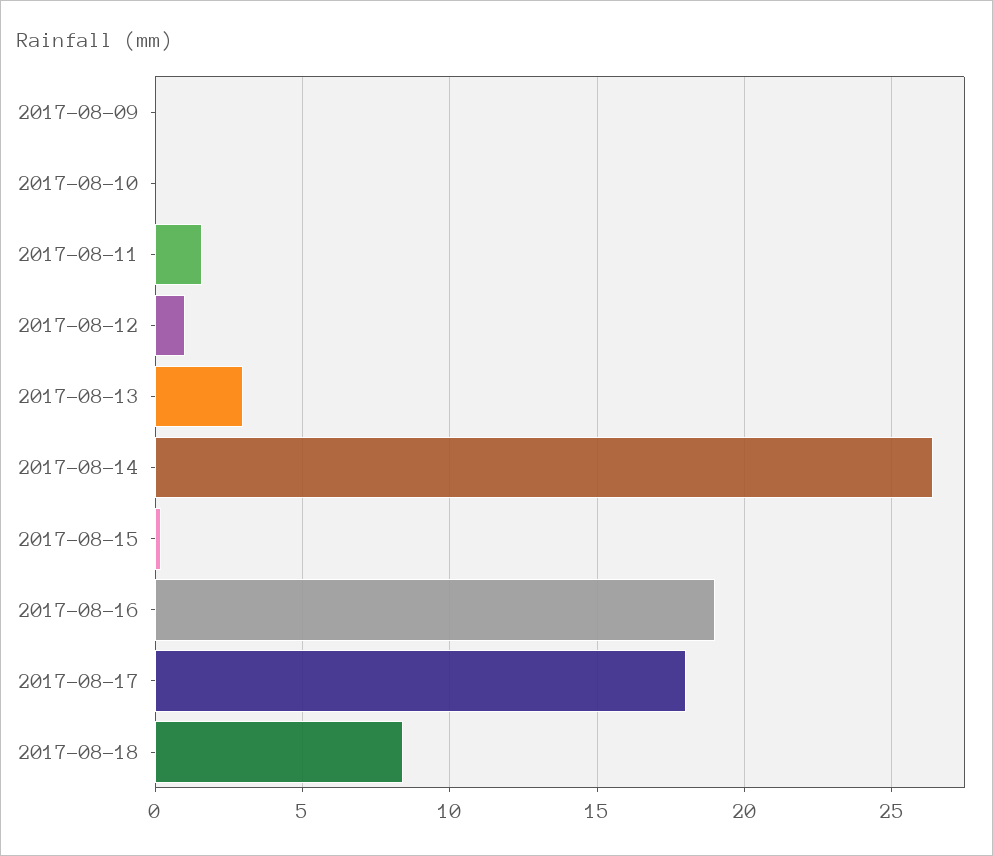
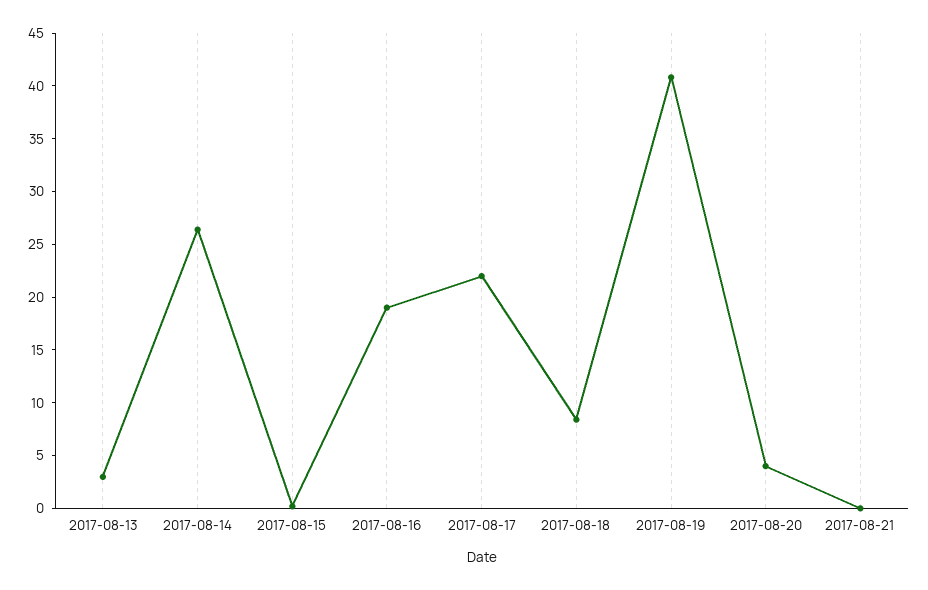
2017-08-09: 0 -> none
2017-08-10: 0 -> none
2017-08-11: 1.5 -> none
2017-08-12: 1 -> none
2017-08-17: 18 -> 22
2017-08-19: none -> 41
2017-08-20: none -> 4
2017-08-21: none -> 0

